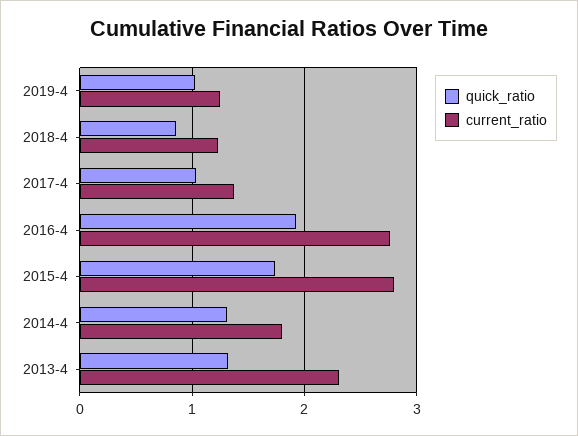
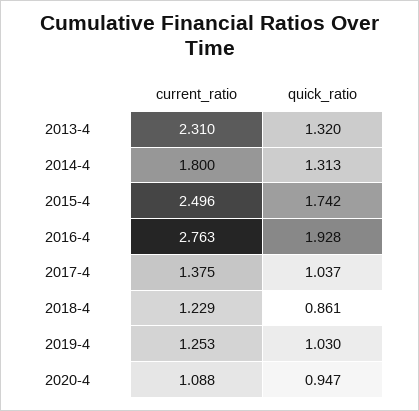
current_ratio, 2015-4: 2.8 -> 2.496
current_ratio, 2020-4: none -> 1.088
quick_ratio, 2020-4: none -> 0.947

